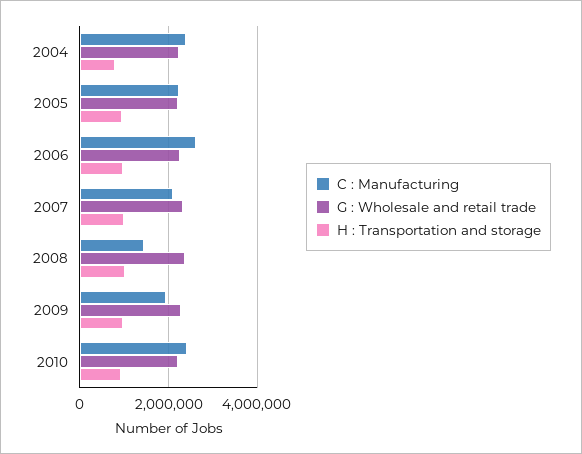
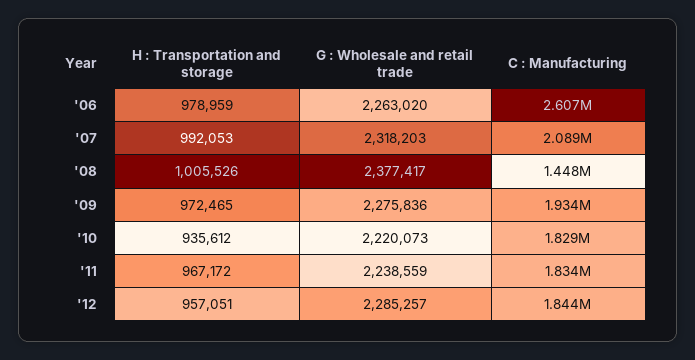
C : Manufacturing, 2004: 2400000 -> none
G : Wholesale and retail trade, 2004: 2200000 -> none
H : Transportation and storage, 2004: 800000 -> none
C : Manufacturing, 2005: 2200000 -> none
G : Wholesale and retail trade, 2005: 2200000 -> none
H : Transportation and storage, 2005: 1000000 -> none
C : Manufacturing, 2010: 2400000 -> 1829000
H : Transportation and storage, '11: none -> 967172
G : Wholesale and retail trade, '11: none -> 2238559
C : Manufacturing, '11: none -> 1834000
H : Transportation and storage, '12: none -> 957051
G : Wholesale and retail trade, '12: none -> 2285257
C : Manufacturing, '12: none -> 1844000

